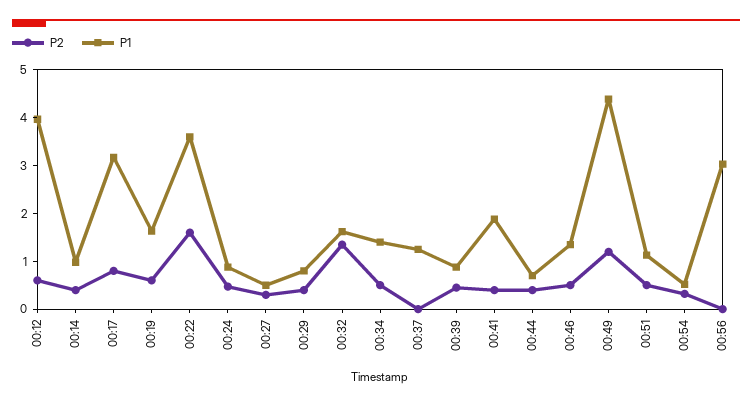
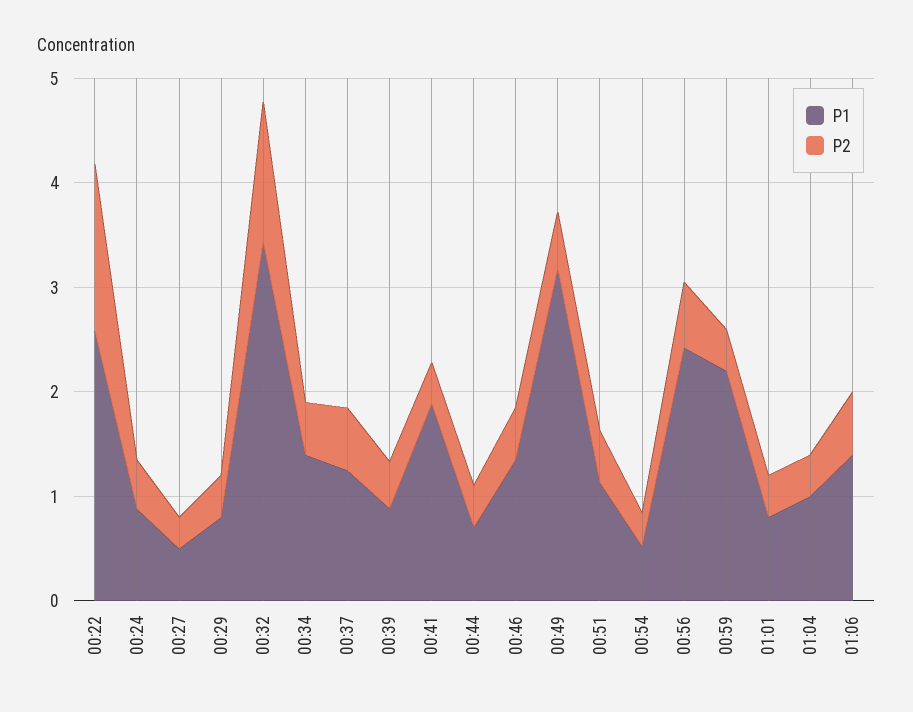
P2, 00:12: 0.6 -> none
P1, 00:12: 4 -> none
P2, 00:14: 0.4 -> none
P1, 00:14: 1 -> none
P2, 00:17: 0.8 -> none
P1, 00:17: 3.2 -> none
P2, 00:19: 0.6 -> none
P1, 00:19: 1.6 -> none
P1, 00:22: 3.6 -> 2.6
P1, 00:32: 1.6 -> 3.4
P2, 00:37: 0 -> 0.6
P2, 00:49: 1.2 -> 0.6
P1, 00:49: 4.4 -> 3.2
P2, 00:56: 0 -> 0.6
P1, 00:56: 3 -> 2.4
P1, 00:59: none -> 2.2
P2, 00:59: none -> 0.4
P1, 01:01: none -> 0.8
P2, 01:01: none -> 0.4
P1, 01:04: none -> 1
P2, 01:04: none -> 0.4
P1, 01:06: none -> 1.4
P2, 01:06: none -> 0.6

